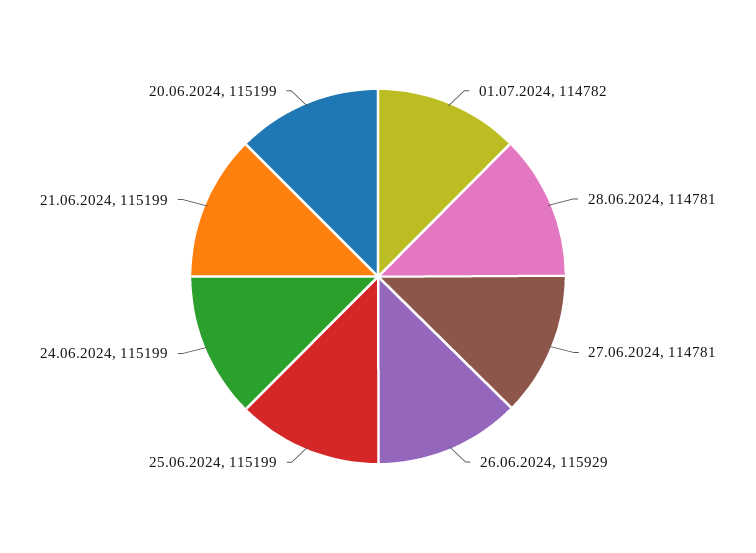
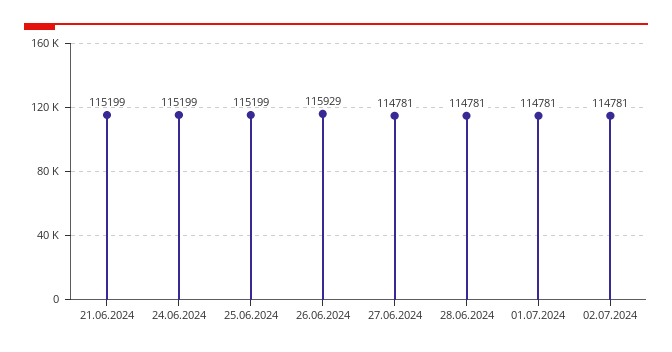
01.07.2024: 114782 -> 114781
20.06.2024: 115199 -> none
02.07.2024: none -> 114781

